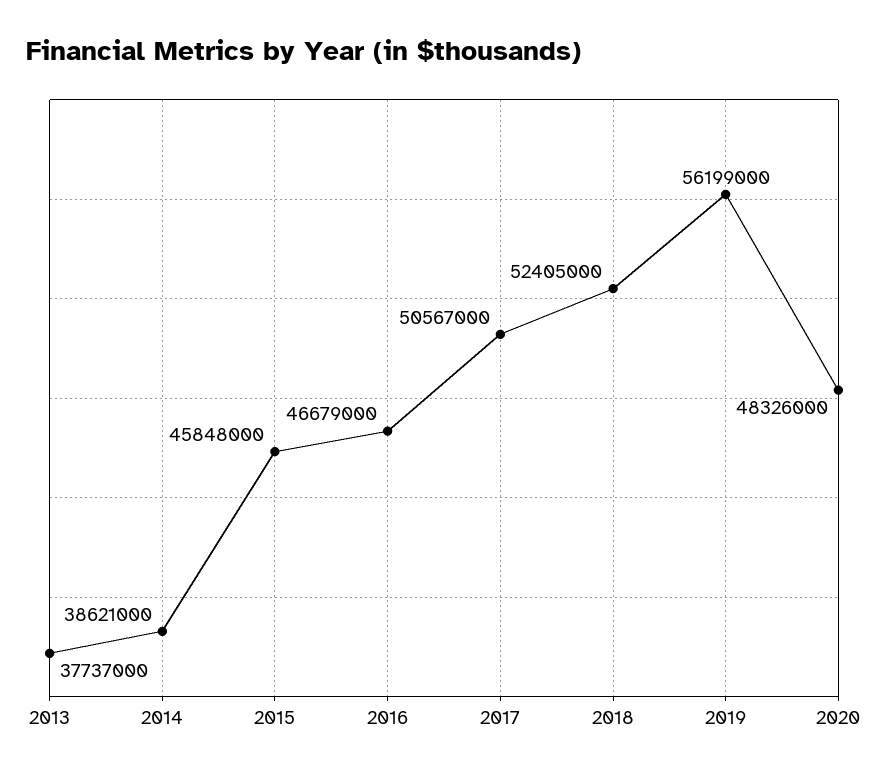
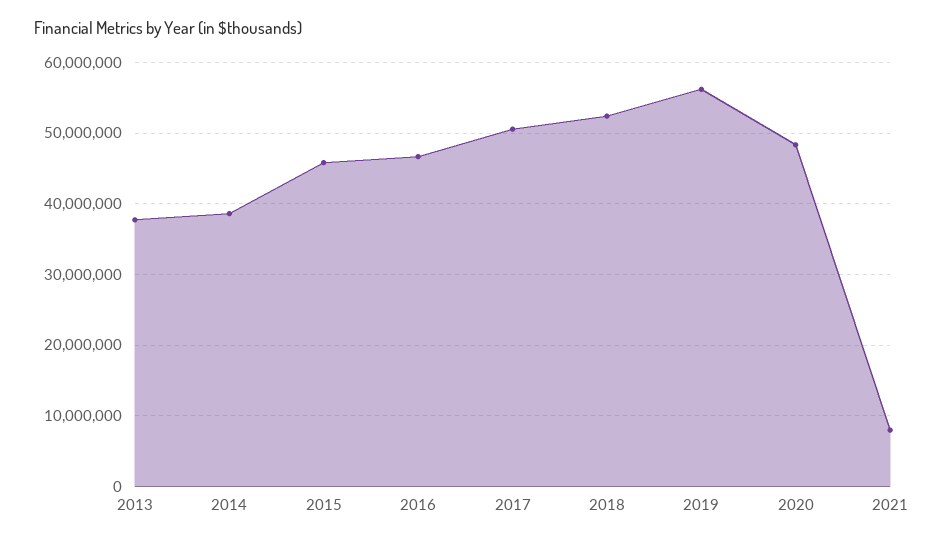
2021: none -> 8000000

